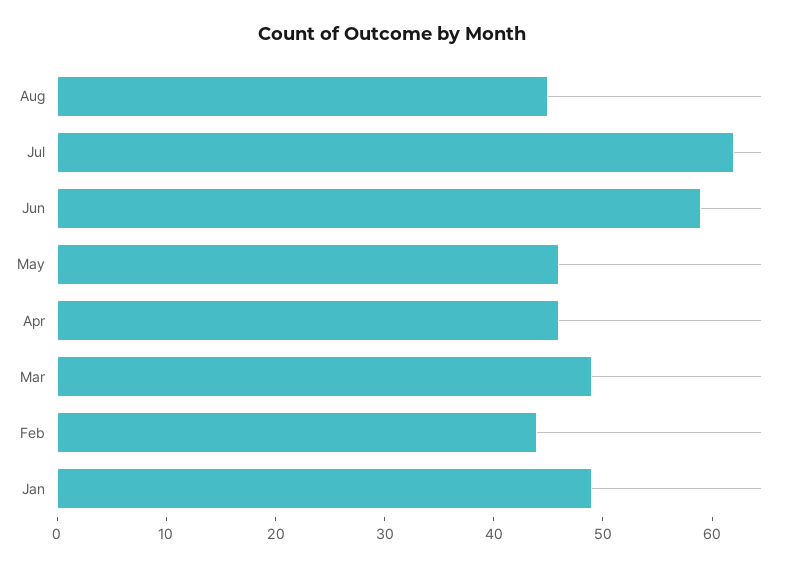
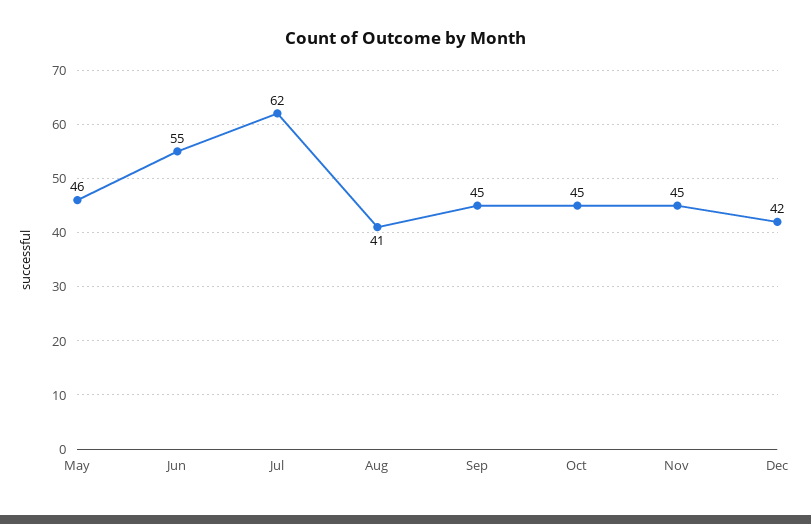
Aug: 45 -> 41
Jun: 59 -> 55
Apr: 46 -> none
Mar: 49 -> none
Feb: 44 -> none
Jan: 49 -> none
Sep: none -> 45
Oct: none -> 45
Nov: none -> 45
Dec: none -> 42

